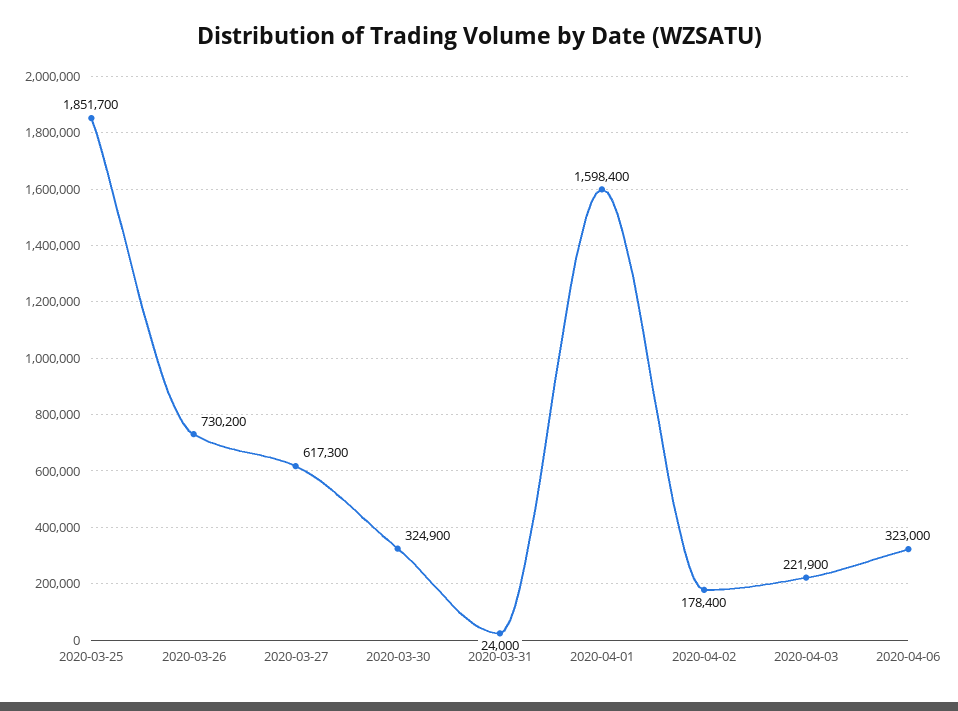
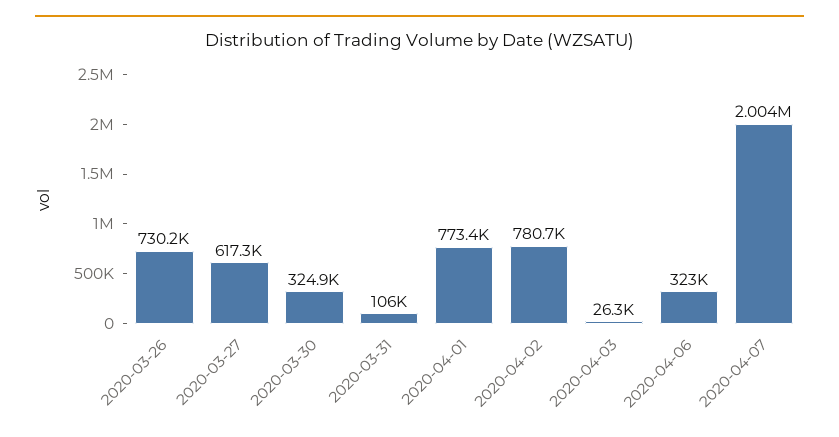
2020-03-25: 1851700 -> none
2020-03-31: 24000 -> 106000
2020-04-01: 1598400 -> 773400
2020-04-02: 178400 -> 780700
2020-04-03: 221900 -> 26300
2020-04-07: none -> 2004000

